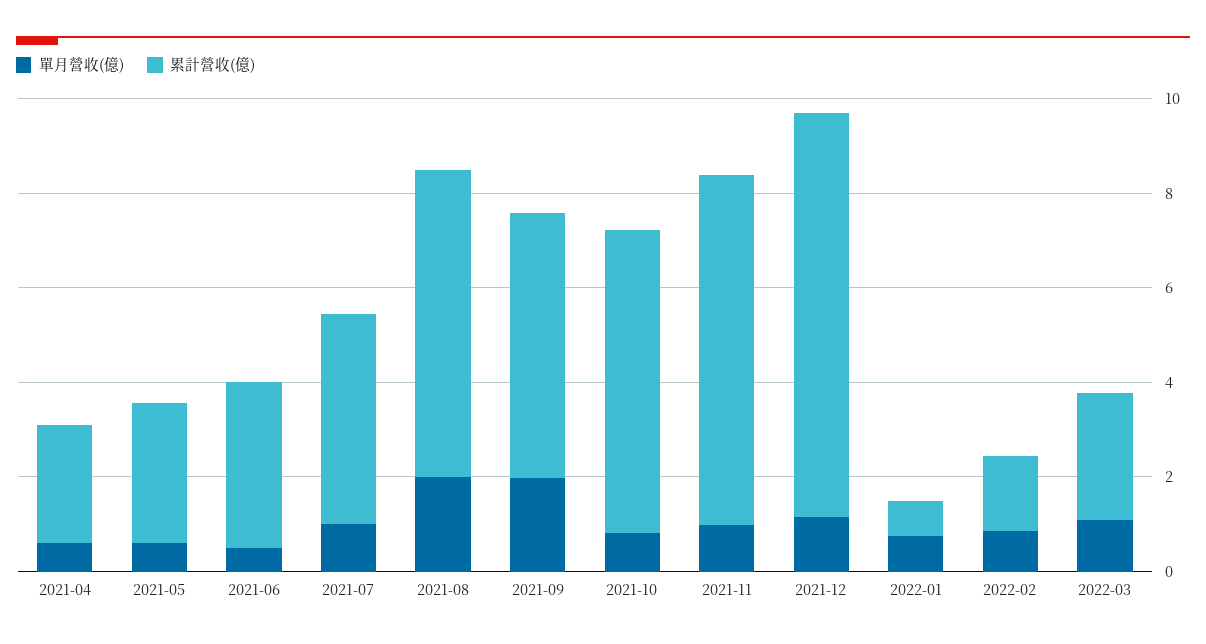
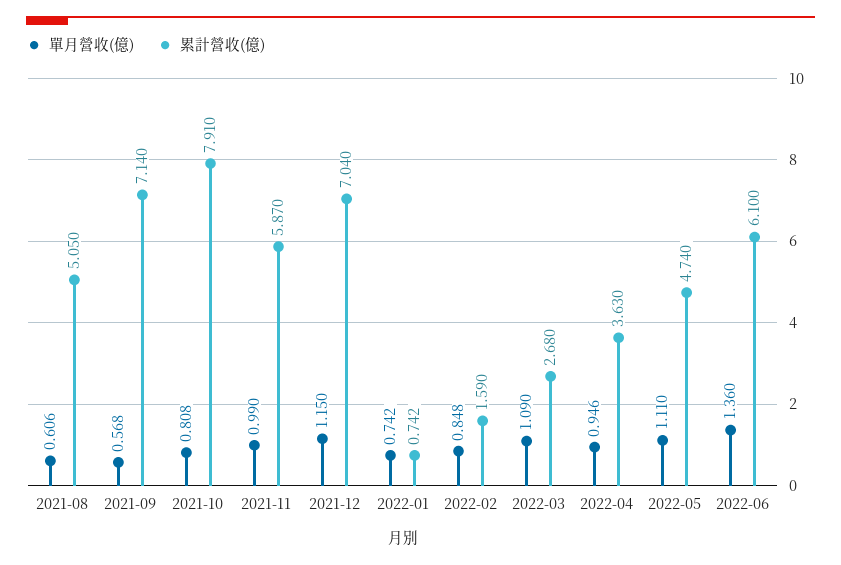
單月營收(億), 2021-04: 0.5 -> none
累計營收(億), 2021-04: 2.5 -> none
單月營收(億), 2021-05: 0.5 -> none
累計營收(億), 2021-05: 3 -> none
單月營收(億), 2021-06: 0.5 -> none
累計營收(億), 2021-06: 3.5 -> none
單月營收(億), 2021-07: 1 -> none
累計營收(億), 2021-07: 4.5 -> none
單月營收(億), 2021-08: 2 -> 0.606
累計營收(億), 2021-08: 6.5 -> 5.05
單月營收(億), 2021-09: 2 -> 0.568
累計營收(億), 2021-09: 5.5 -> 7.14
累計營收(億), 2021-10: 6.5 -> 7.91
累計營收(億), 2021-11: 7.5 -> 5.87
累計營收(億), 2021-12: 8.5 -> 7.04
單月營收(億), 2022-04: none -> 0.946
累計營收(億), 2022-04: none -> 3.63
單月營收(億), 2022-05: none -> 1.11
累計營收(億), 2022-05: none -> 4.74
單月營收(億), 2022-06: none -> 1.36
累計營收(億), 2022-06: none -> 6.1

